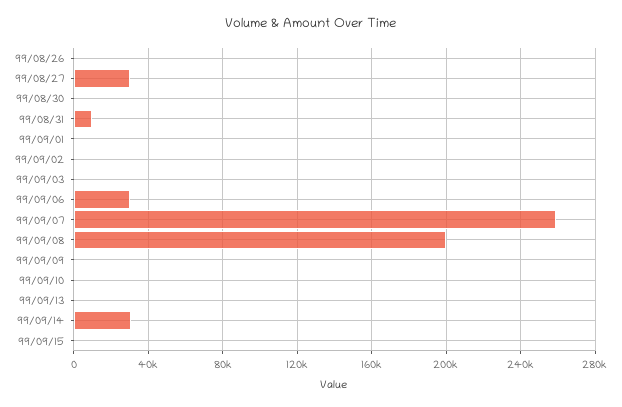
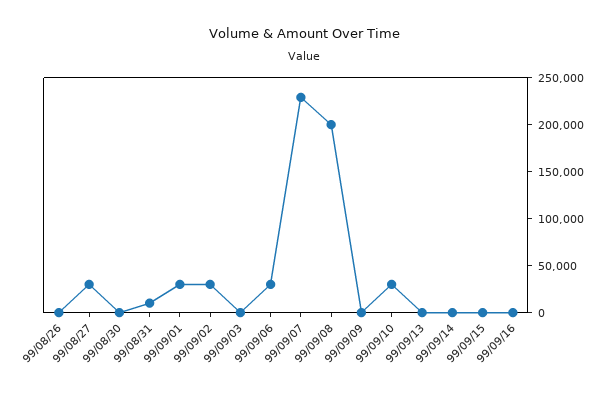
99/09/01: 0 -> 30000
99/09/02: 0 -> 30000
99/09/07: 260000 -> 230000
99/09/10: 0 -> 30000
99/09/14: 30000 -> 0
99/09/16: none -> 0

